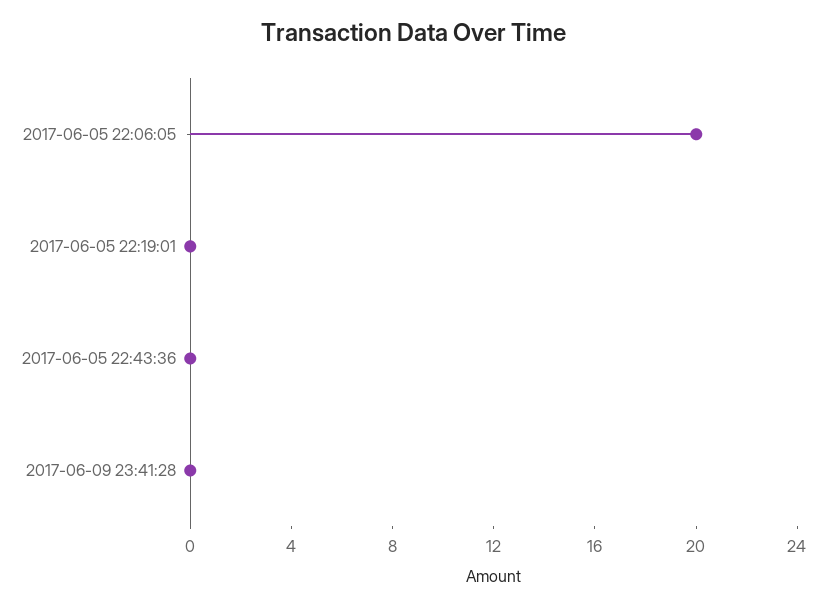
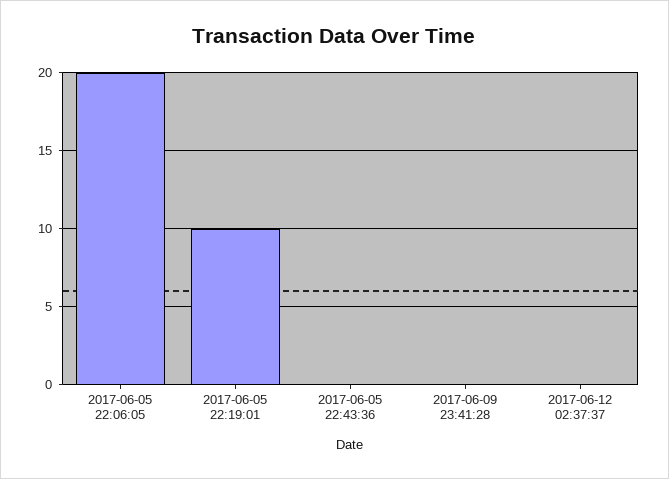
2017-06-05 22:19:01: 0 -> 10
2017-06-12 02:37:37: none -> 0

